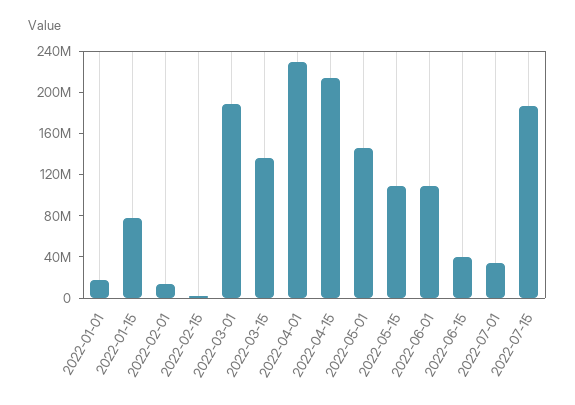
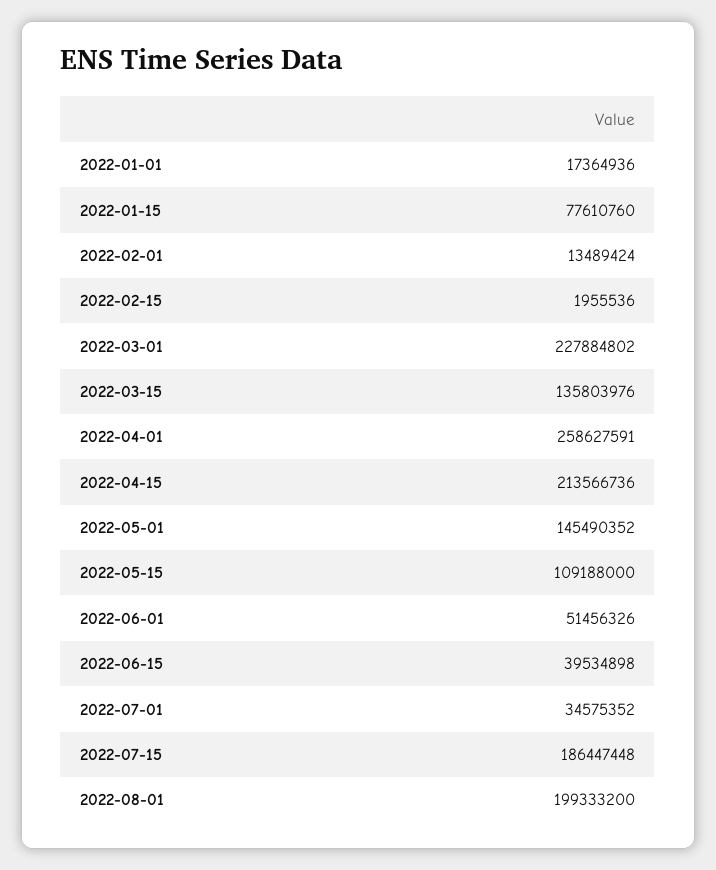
2022-03-01: 190000000 -> 227884802
2022-04-01: 230000000 -> 258627591
2022-06-01: 110000000 -> 51456326
2022-08-01: none -> 199333200

